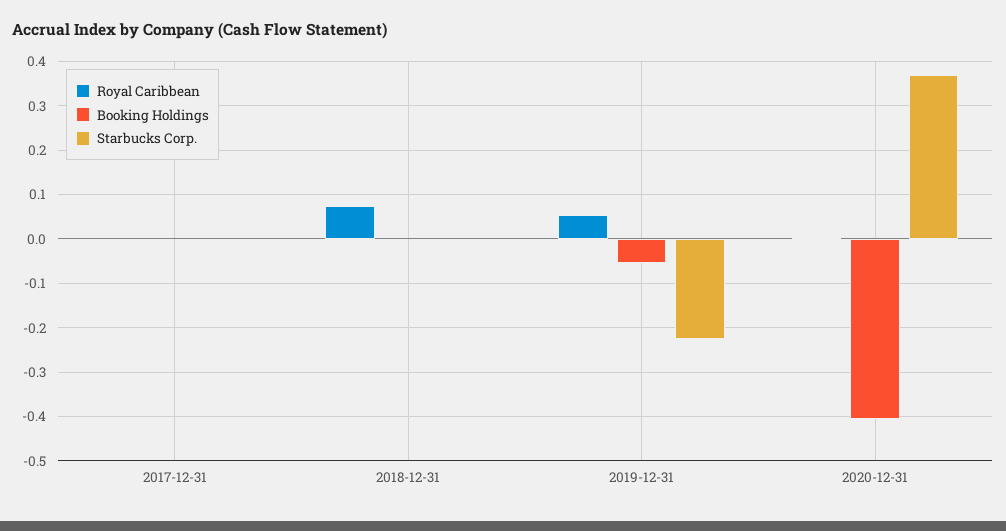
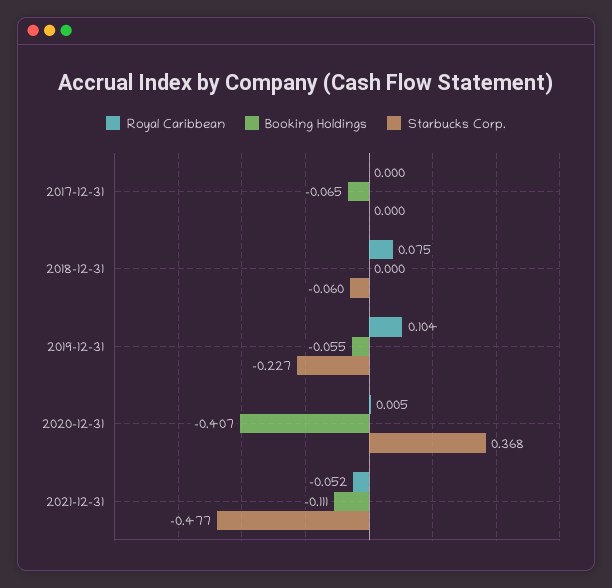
Booking Holdings, 2017-12-31: 0 -> -0.065
Starbucks Corp., 2018-12-31: 0 -> -0.06
Royal Caribbean, 2019-12-31: 0.06 -> 0.104
Royal Caribbean, 2021-12-31: none -> -0.052
Booking Holdings, 2021-12-31: none -> -0.111
Starbucks Corp., 2021-12-31: none -> -0.477

